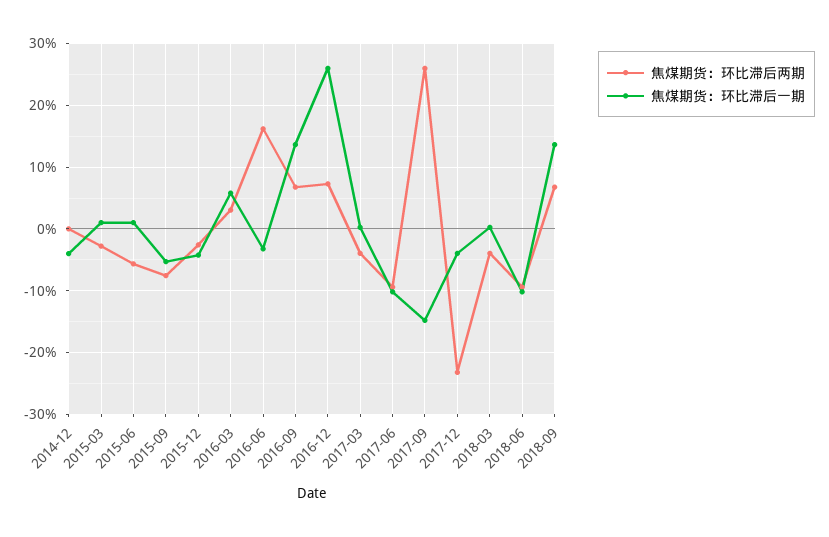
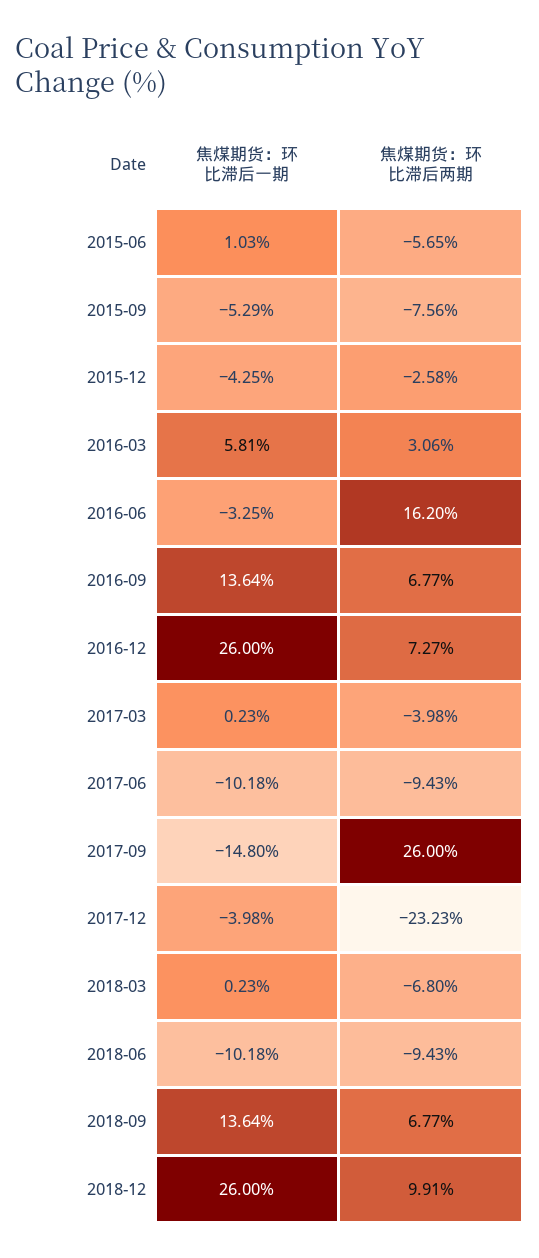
焦煤期货：环比滞后两期, 2014-12: 0 -> none
焦煤期货：环比滞后一期, 2014-12: -4 -> none
焦煤期货：环比滞后两期, 2015-03: -3 -> none
焦煤期货：环比滞后一期, 2015-03: 1 -> none
焦煤期货：环比滞后两期, 2018-03: -4 -> -6.8
焦煤期货：环比滞后一期, 2018-12: none -> 26
焦煤期货：环比滞后两期, 2018-12: none -> 9.91

